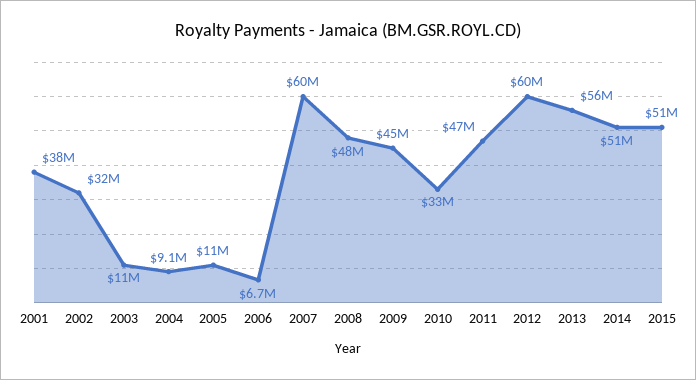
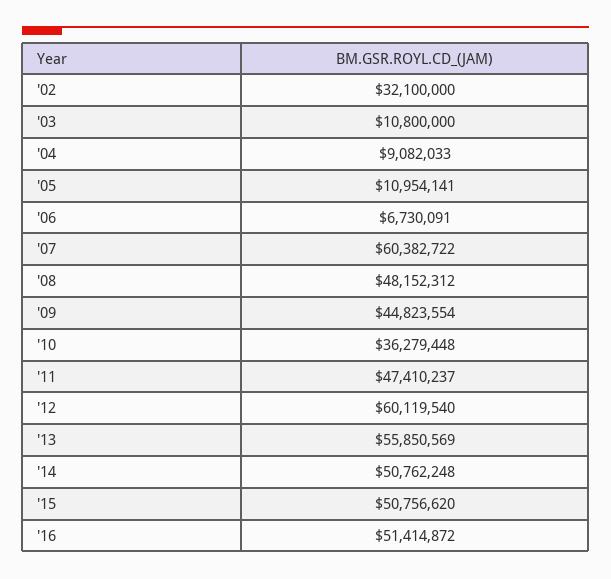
2001: 38000000 -> none
2010: 33000000 -> 36279448
'16: none -> 51414872

